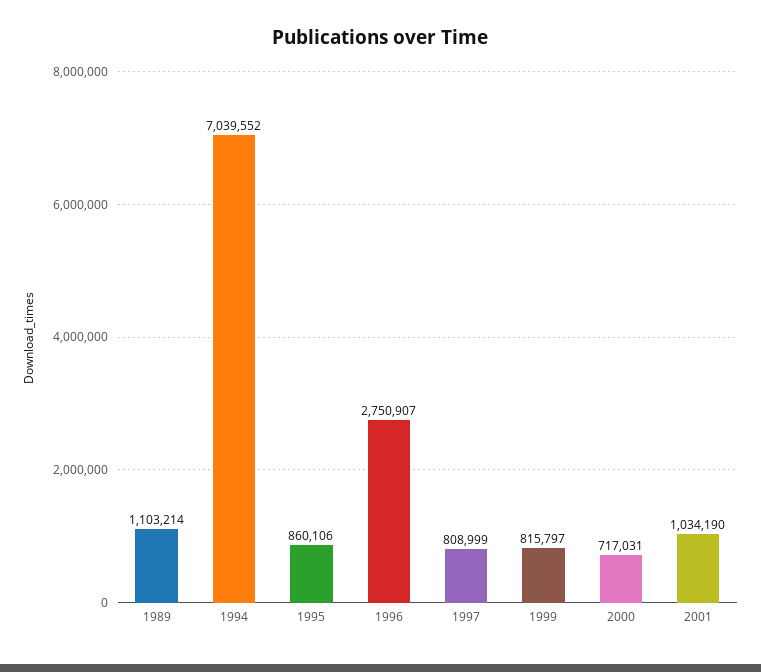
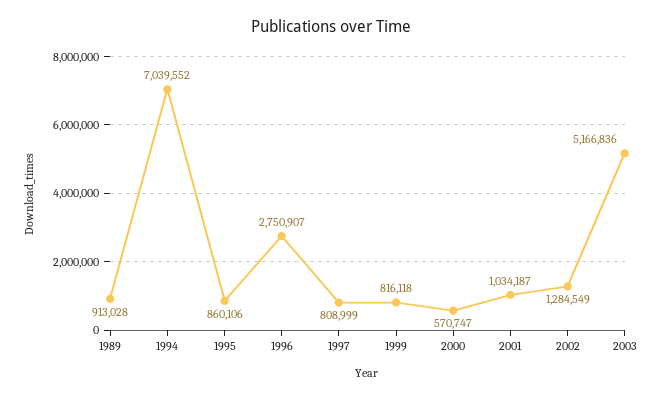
1989: 1103214 -> 913028
1999: 815797 -> 816118
2000: 717031 -> 570747
2001: 1034190 -> 1034187
2002: none -> 1284549
2003: none -> 5166836

